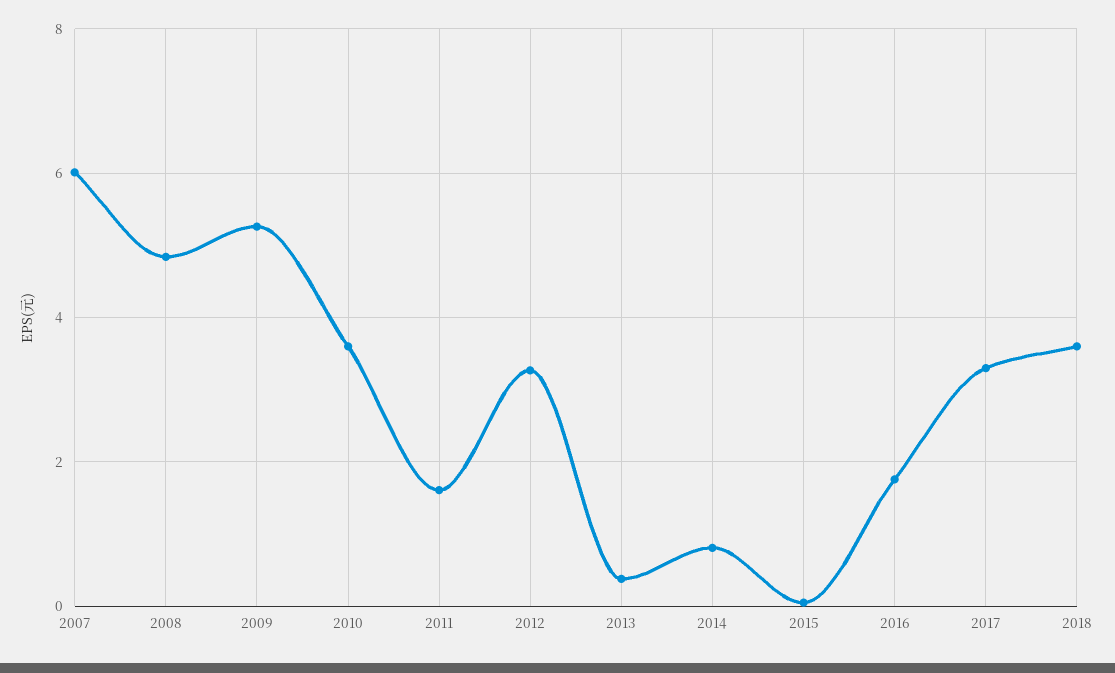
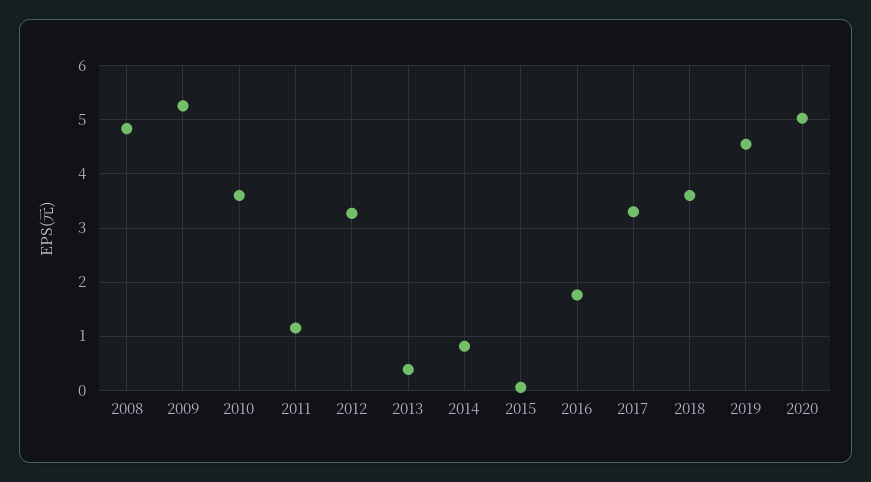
2007: 6 -> none
2011: 1.6 -> 1.2
2019: none -> 4.6
2020: none -> 5

